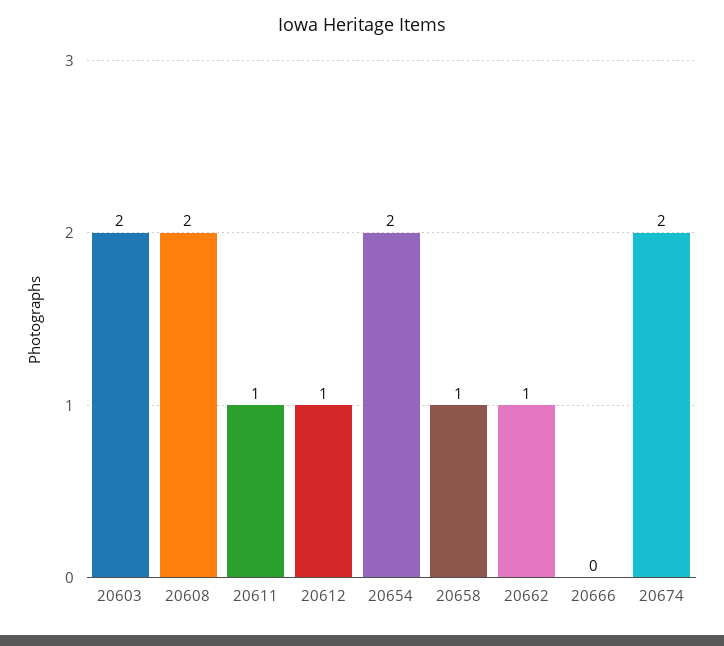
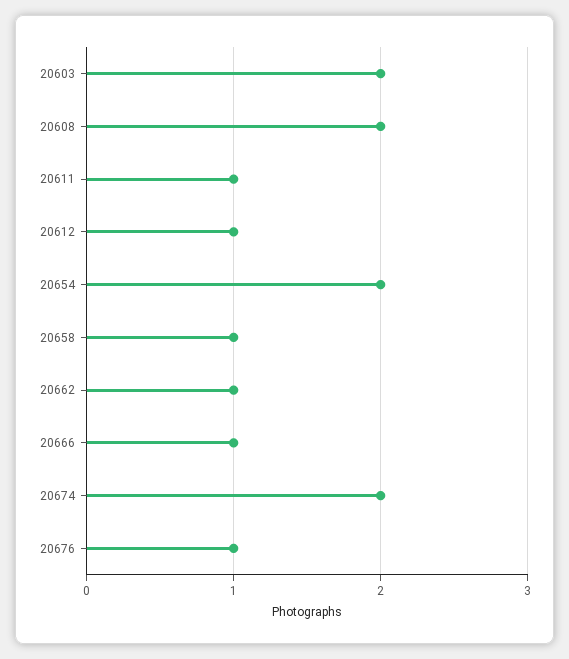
20666: 0 -> 1
20676: none -> 1

